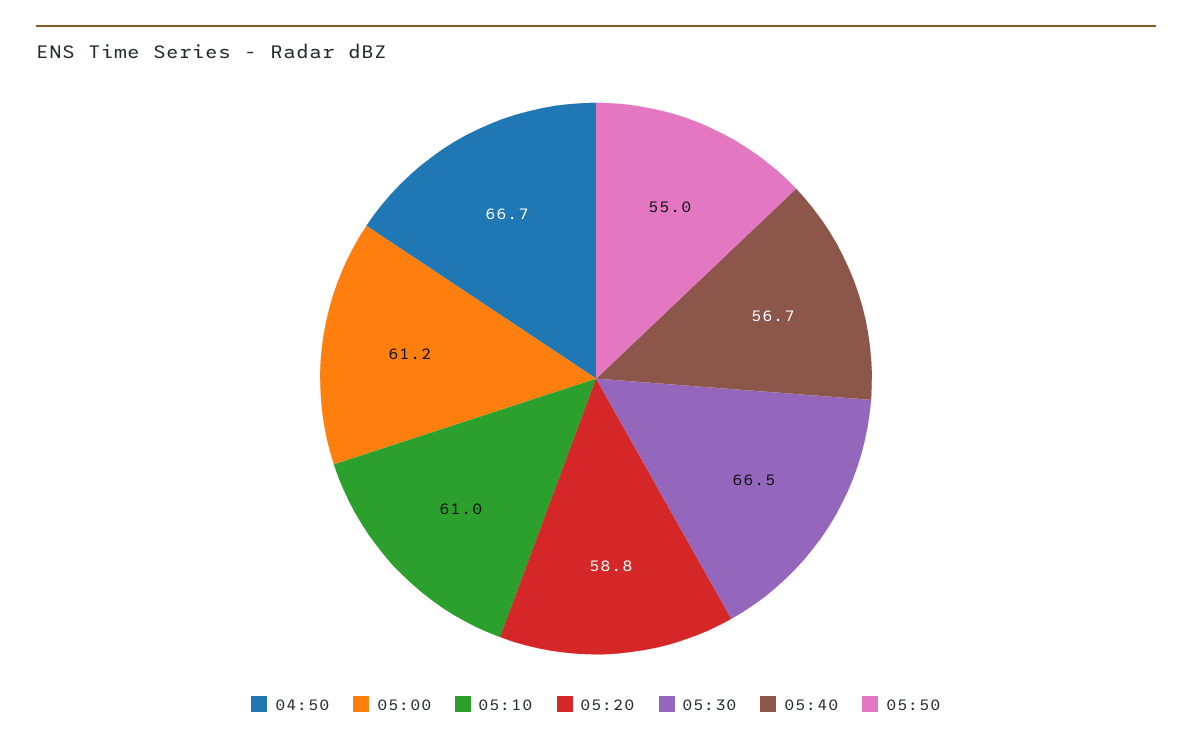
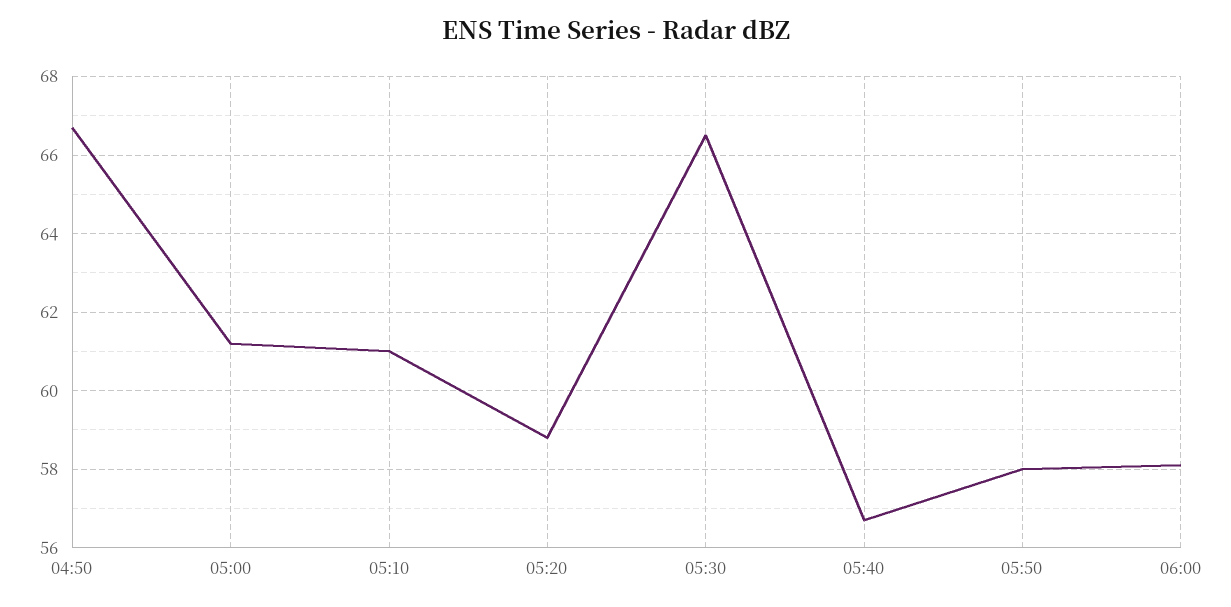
05:50: 55 -> 58
06:00: none -> 58

